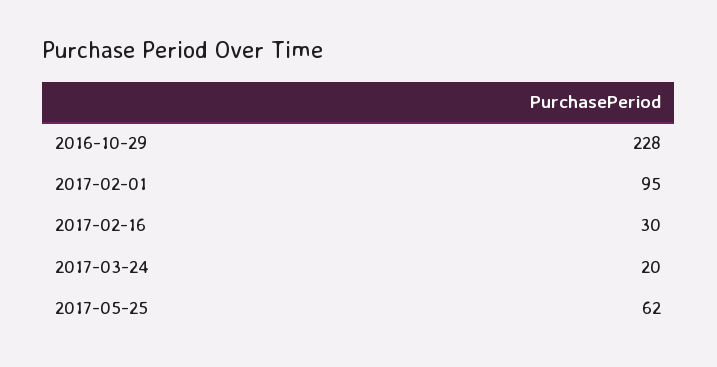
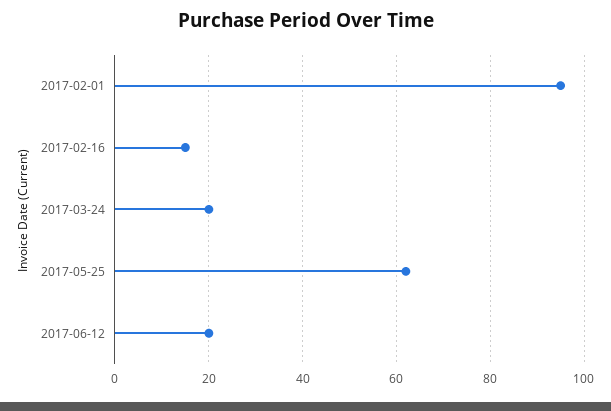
2016-10-29: 228 -> none
2017-02-16: 30 -> 15
2017-06-12: none -> 20

